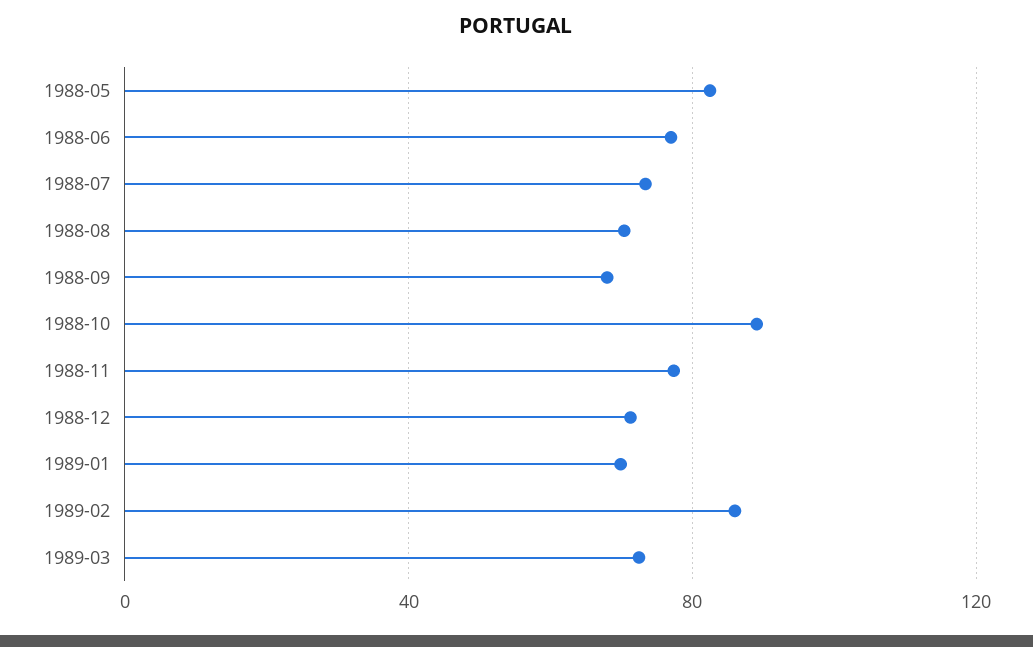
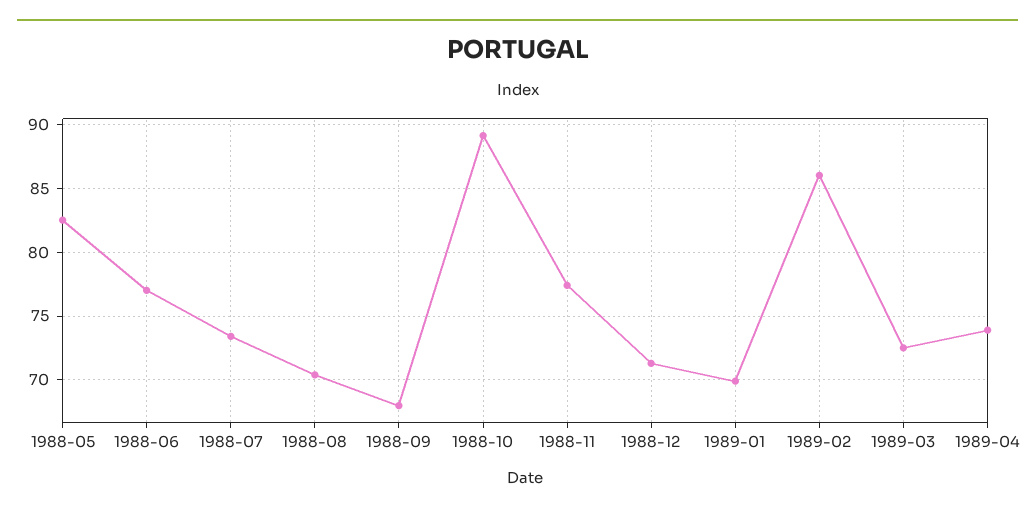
1989-04: none -> 74

